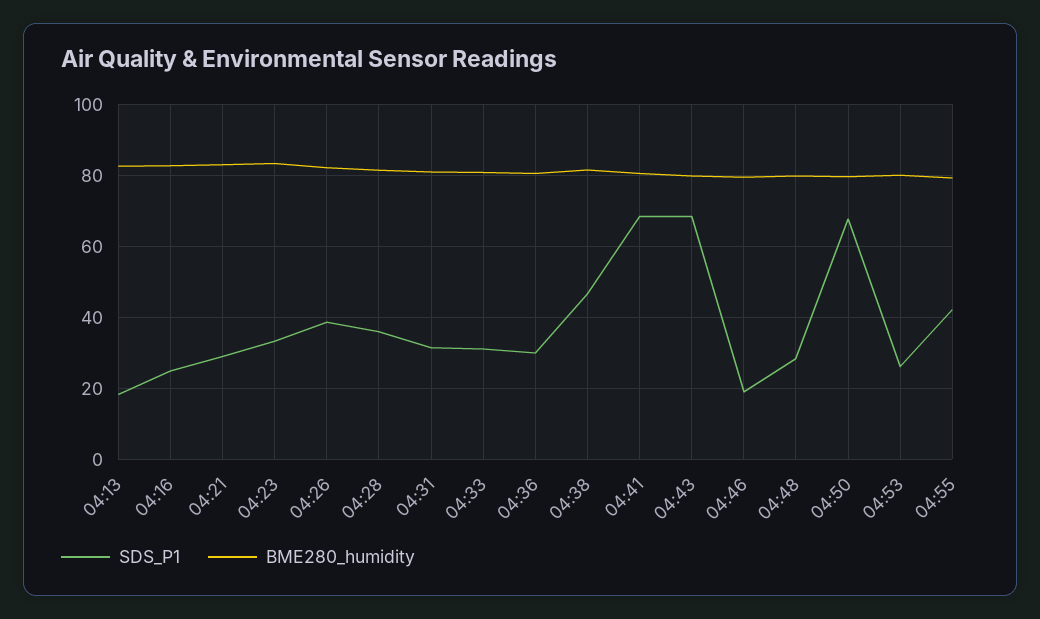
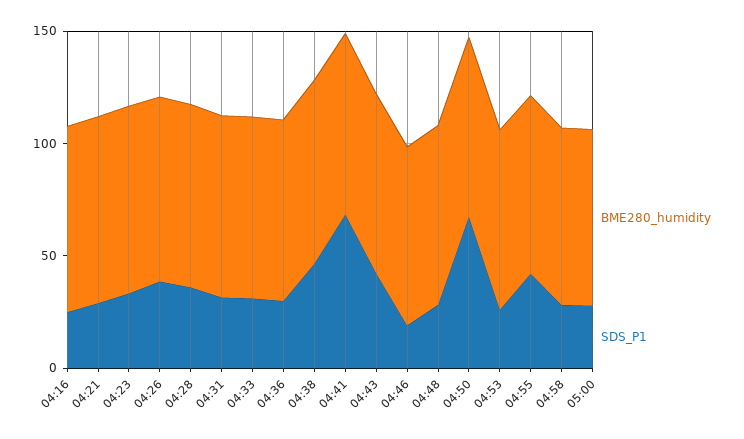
SDS_P1, 04:13: 18 -> none
BME280_humidity, 04:13: 82 -> none
SDS_P1, 04:43: 68 -> 40
BME280_humidity, 04:58: none -> 80
SDS_P1, 04:58: none -> 30
BME280_humidity, 05:00: none -> 80
SDS_P1, 05:00: none -> 30

